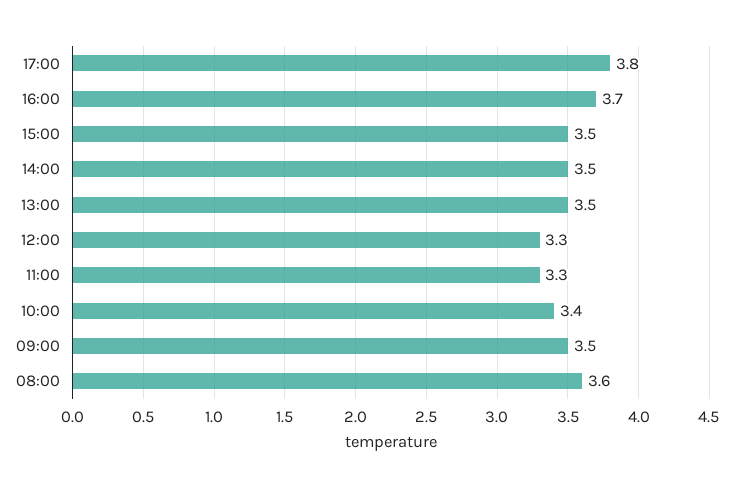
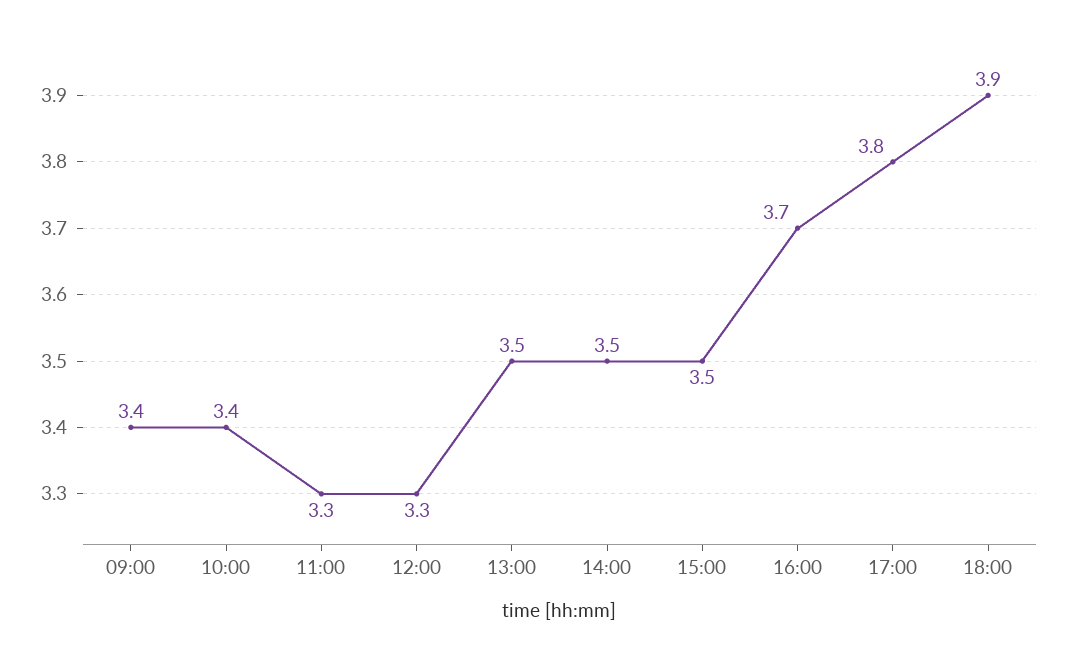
09:00: 3.5 -> 3.4
08:00: 3.6 -> none
18:00: none -> 3.9

